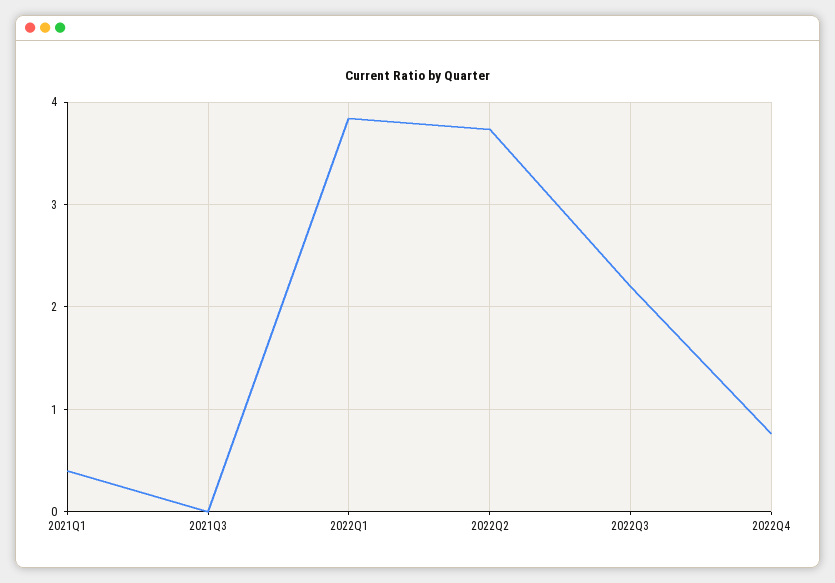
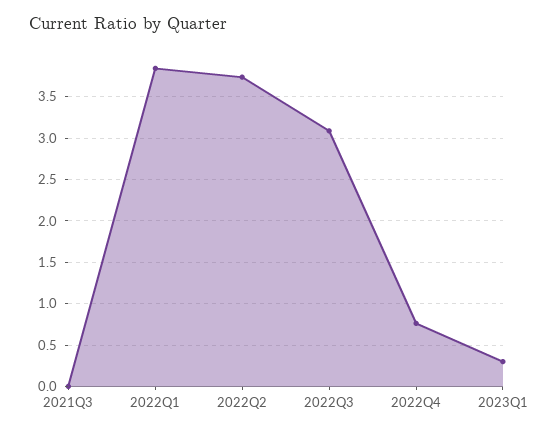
2021Q1: 0.4 -> none
2022Q3: 2.2 -> 3.1
2023Q1: none -> 0.3

